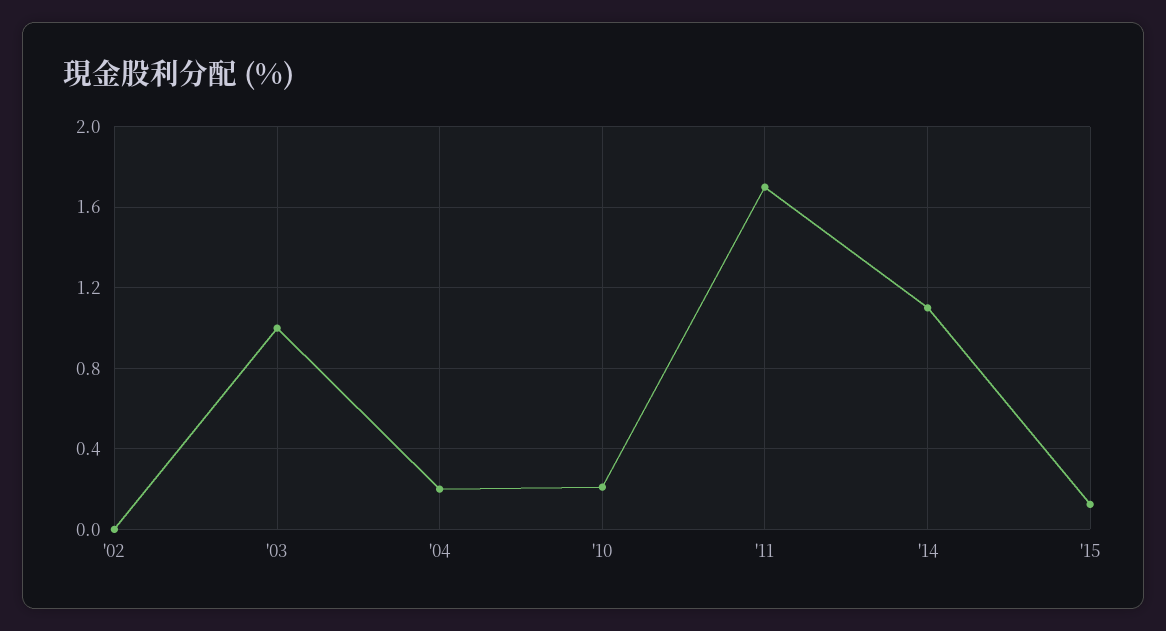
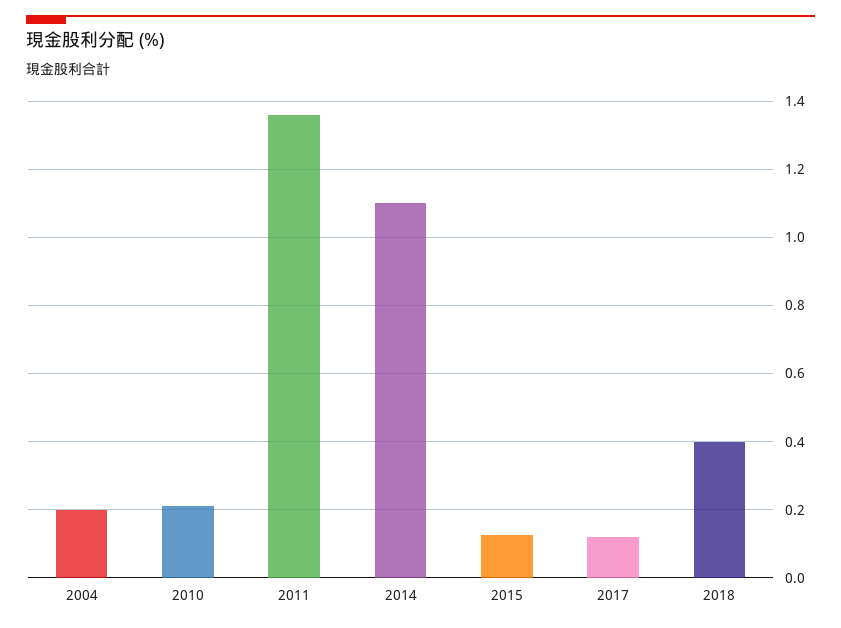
'02: 0 -> none
'03: 1 -> none
'11: 1.7 -> 1.36
2017: none -> 0.12
2018: none -> 0.4

